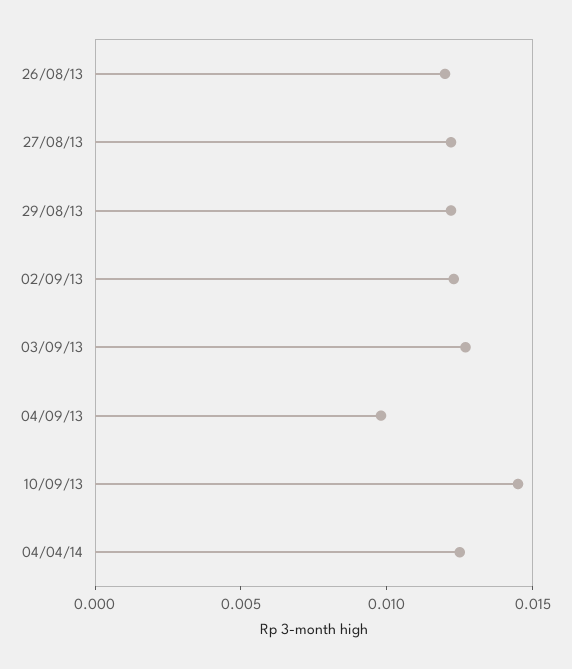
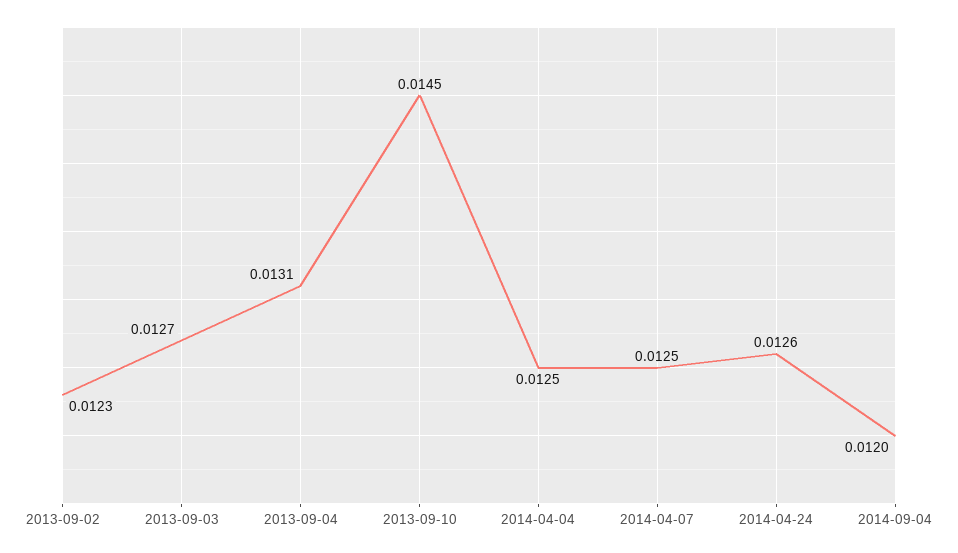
26/08/13: 0.012 -> none
27/08/13: 0.012 -> none
29/08/13: 0.012 -> none
04/09/13: 0.01 -> 0.0131
2014-04-07: none -> 0.0125
2014-04-24: none -> 0.0126
2014-09-04: none -> 0.012

